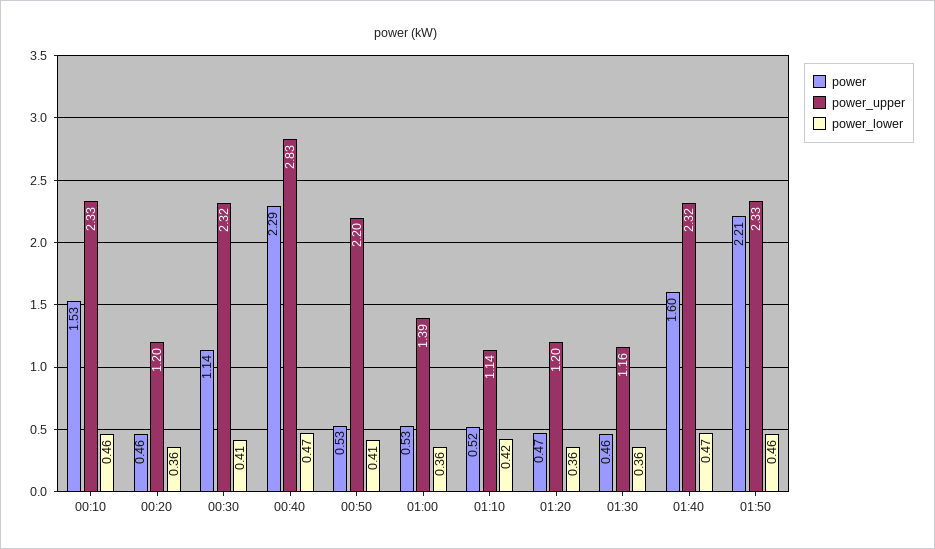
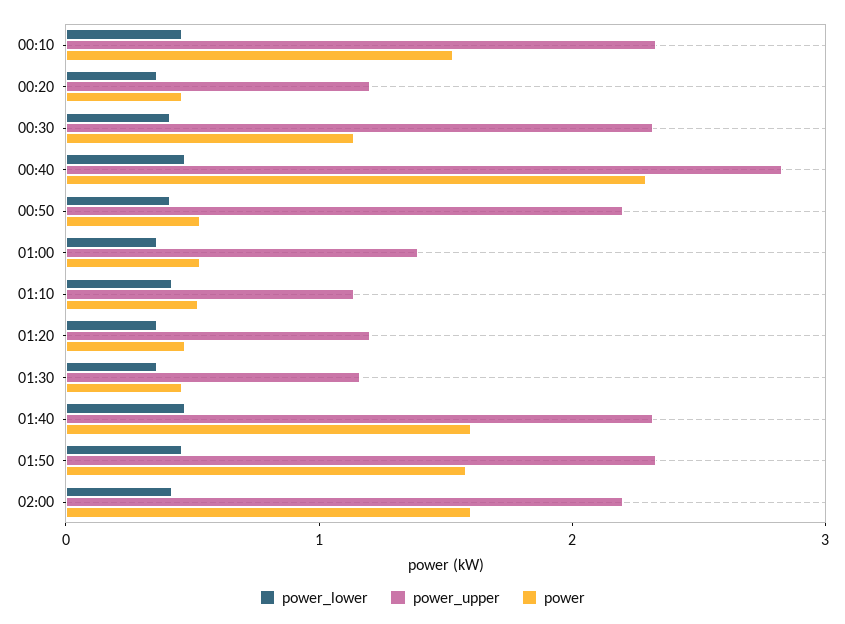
power, 01:50: 2.21 -> 1.6
power_lower, 02:00: none -> 0.4
power_upper, 02:00: none -> 2.2
power, 02:00: none -> 1.6

